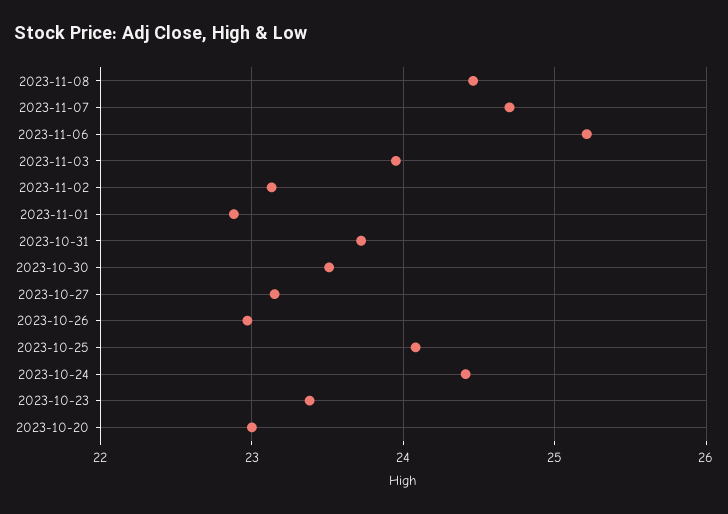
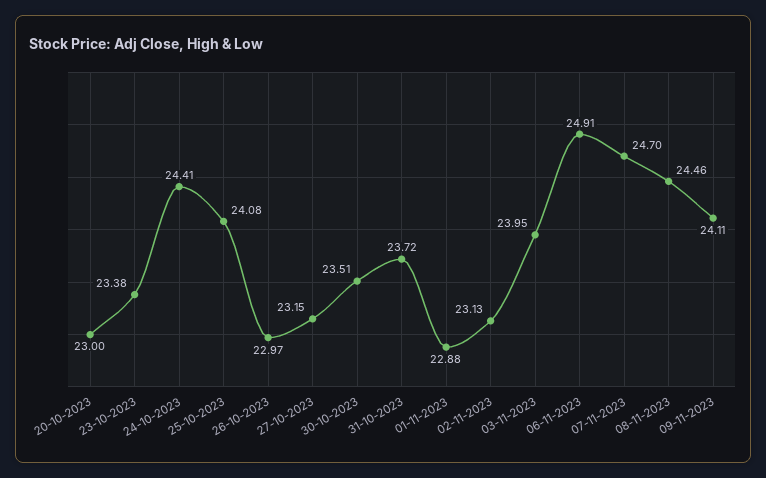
2023-11-06: 25.2 -> 24.91
09-11-2023: none -> 24.11

